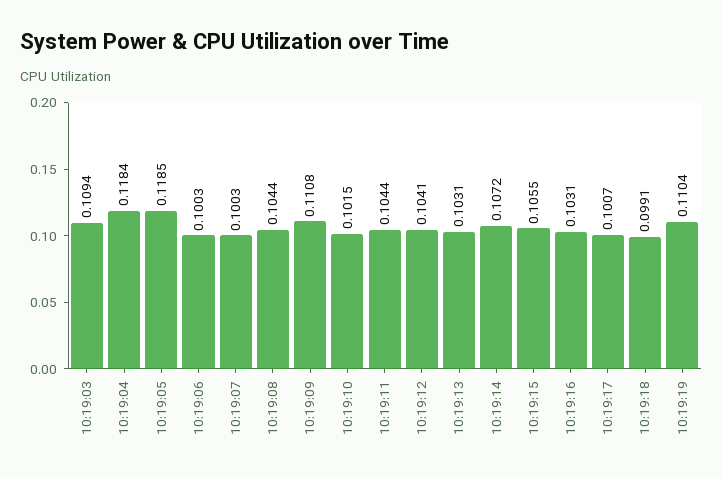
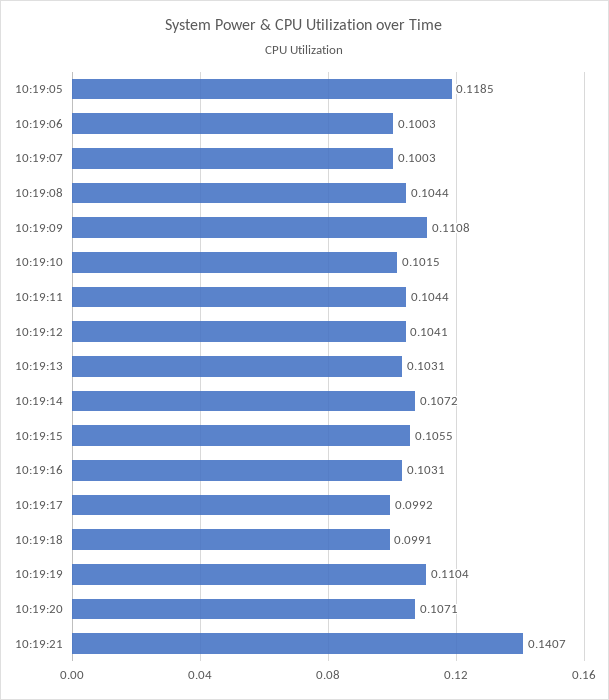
10:19:03: 0.1094 -> none
10:19:04: 0.1184 -> none
10:19:17: 0.1007 -> 0.0992
10:19:20: none -> 0.1071
10:19:21: none -> 0.1407

